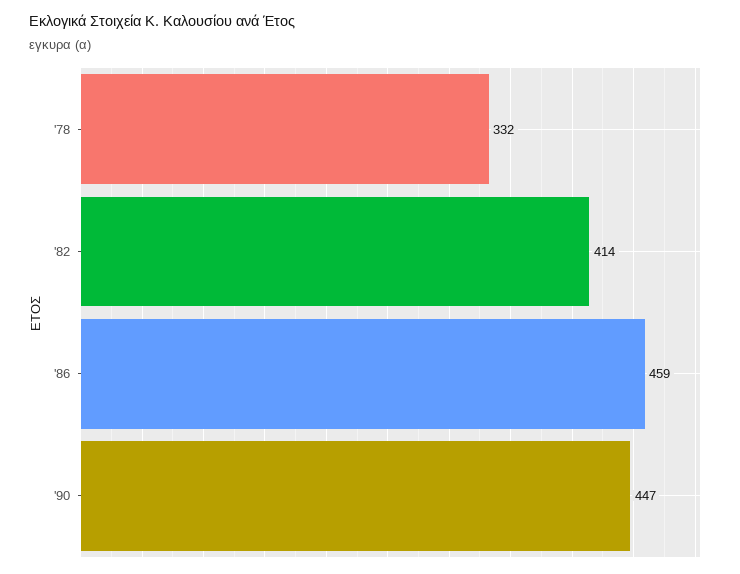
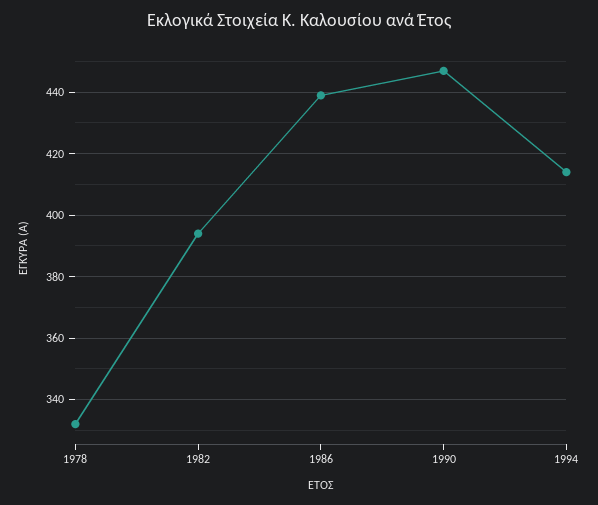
'82: 414 -> 395
'86: 459 -> 440
1994: none -> 415

